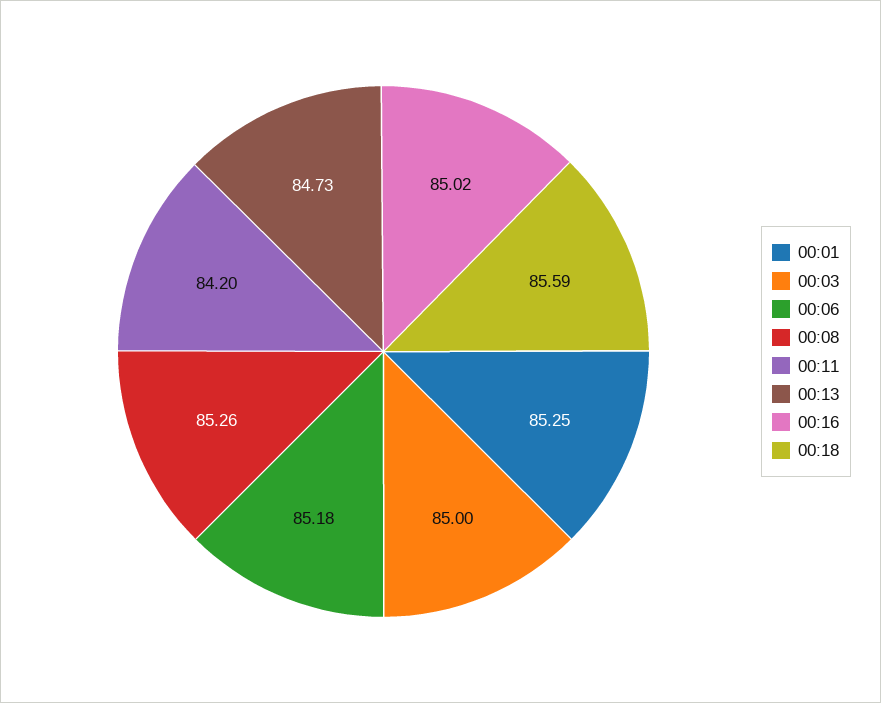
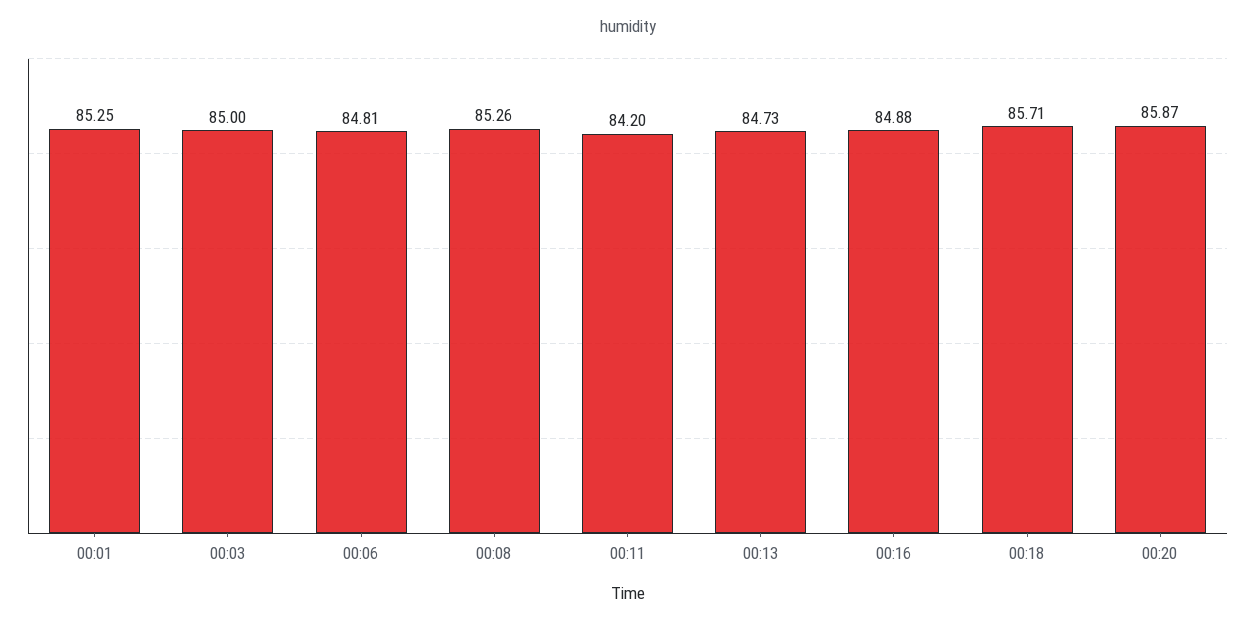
00:06: 85.18 -> 84.81
00:16: 85.02 -> 84.88
00:18: 85.59 -> 85.71
00:20: none -> 85.87

